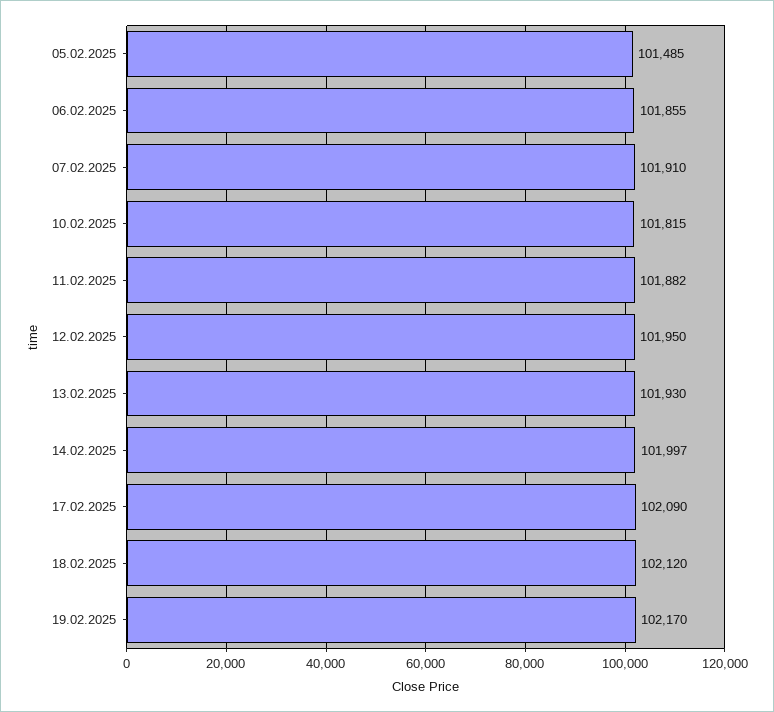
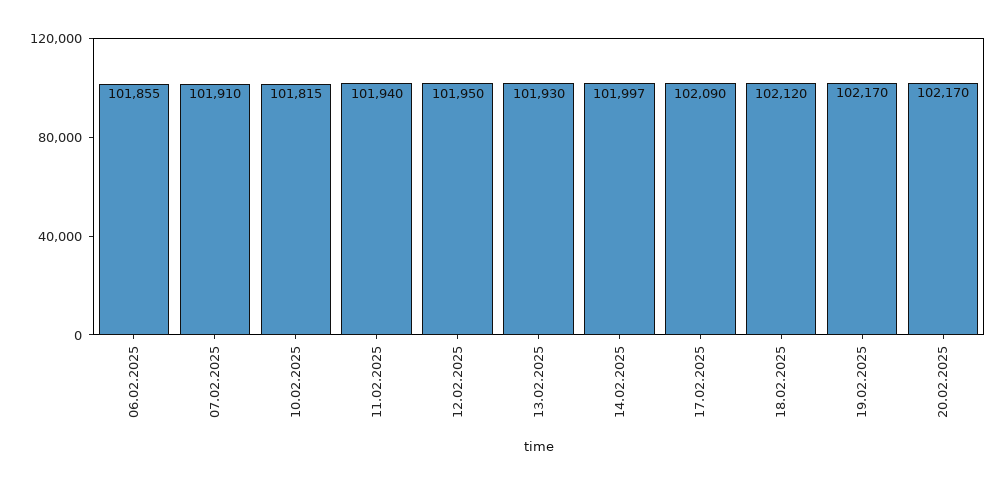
05.02.2025: 101485 -> none
11.02.2025: 101882 -> 101940
20.02.2025: none -> 102170

